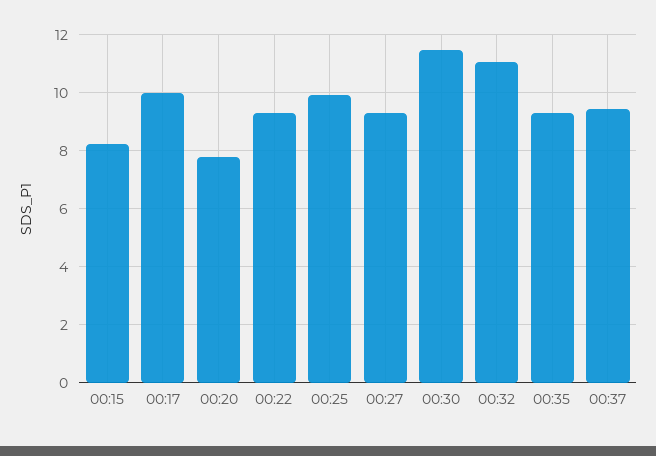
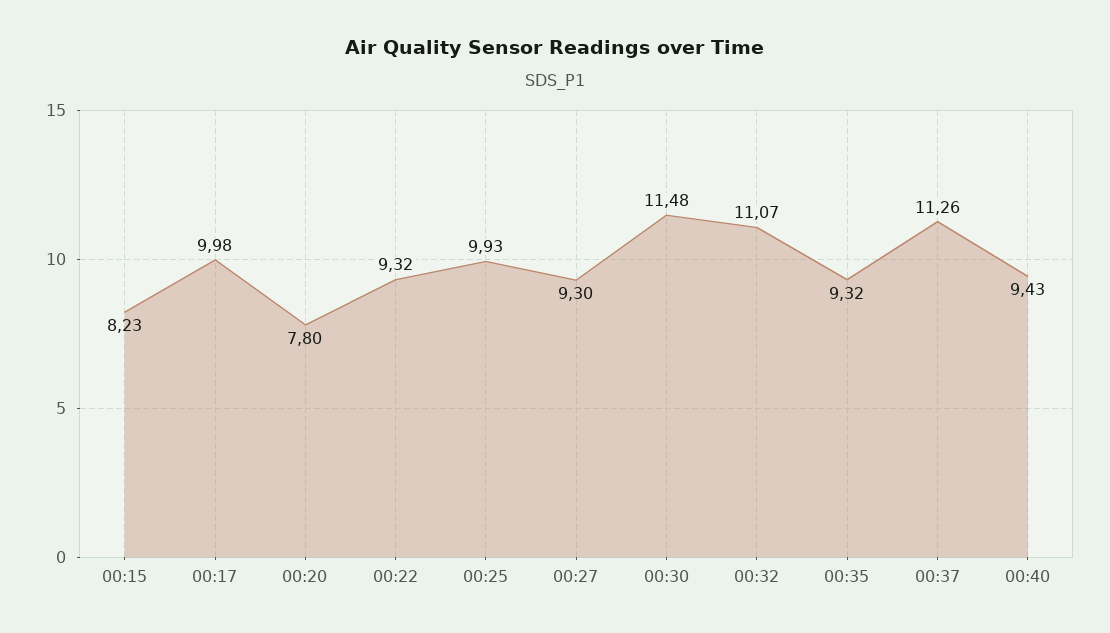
00:37: 9.5 -> 11.26
00:40: none -> 9.43

